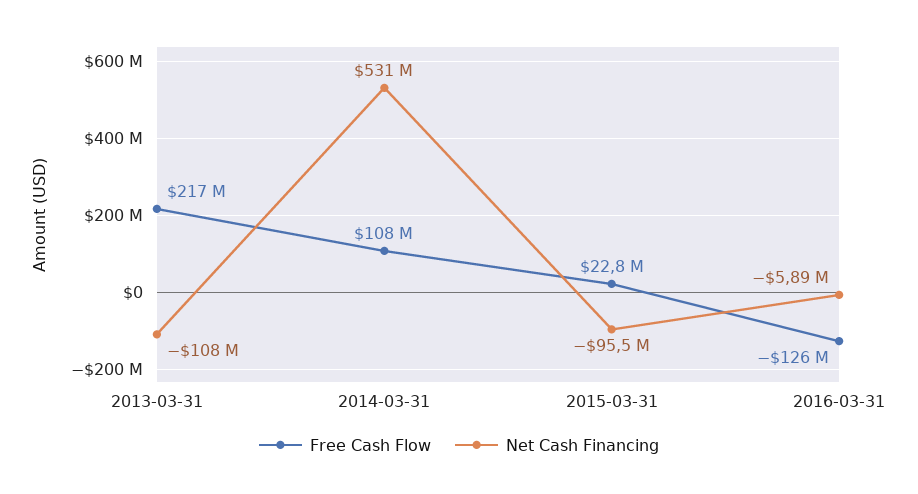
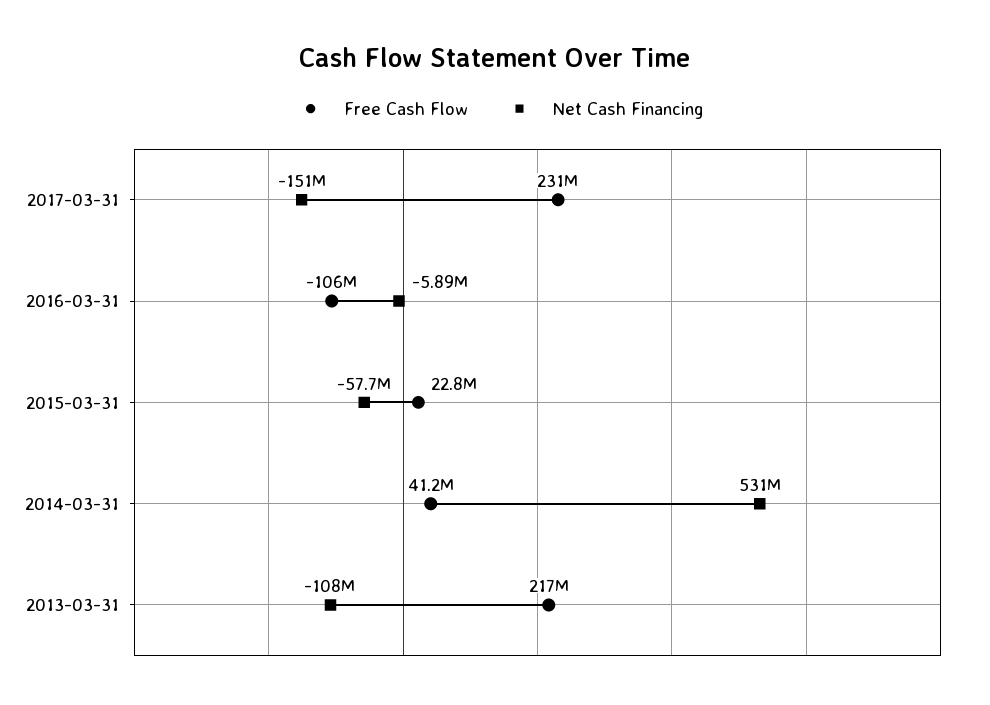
Free Cash Flow, 2014-03-31: 108000000 -> 41200000
Net Cash Financing, 2015-03-31: -95500000 -> -57700000
Free Cash Flow, 2016-03-31: -126000000 -> -106000000
Free Cash Flow, 2017-03-31: none -> 231000000
Net Cash Financing, 2017-03-31: none -> -151000000

